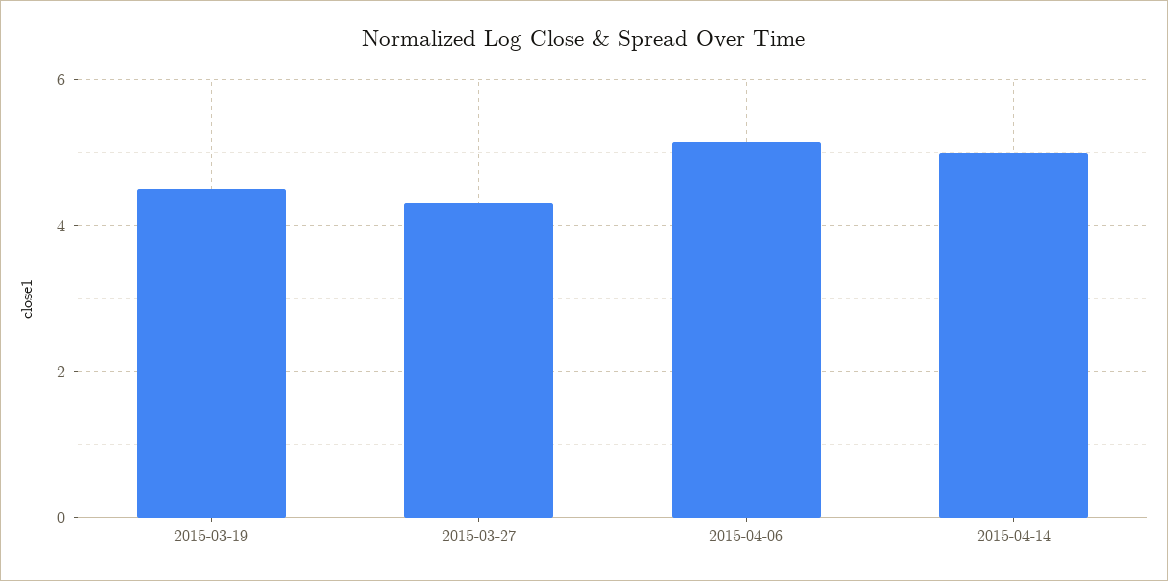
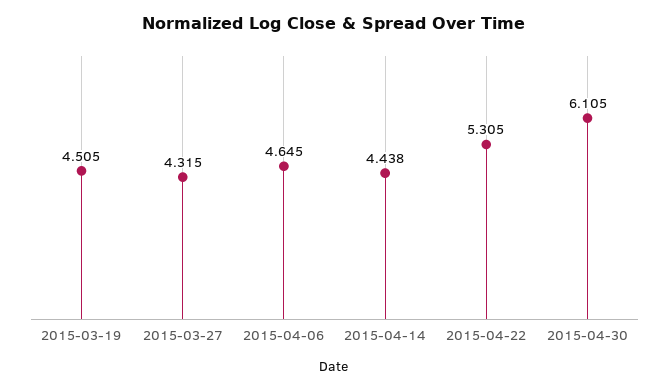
2015-04-06: 5.2 -> 4.645
2015-04-14: 5 -> 4.438
2015-04-22: none -> 5.305
2015-04-30: none -> 6.105

